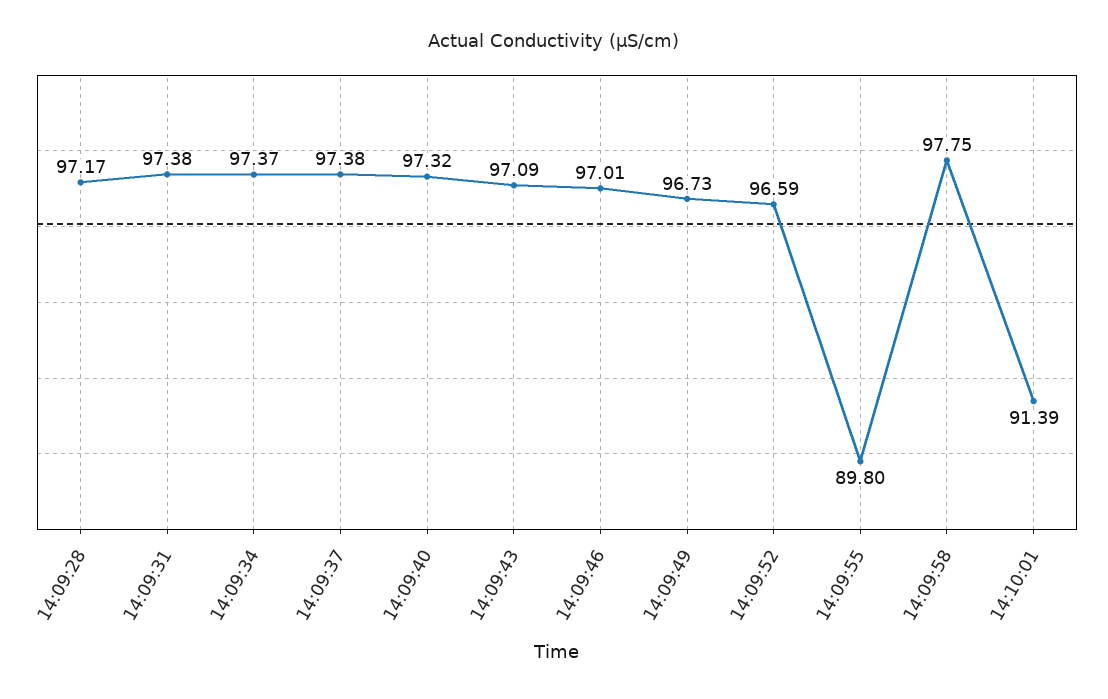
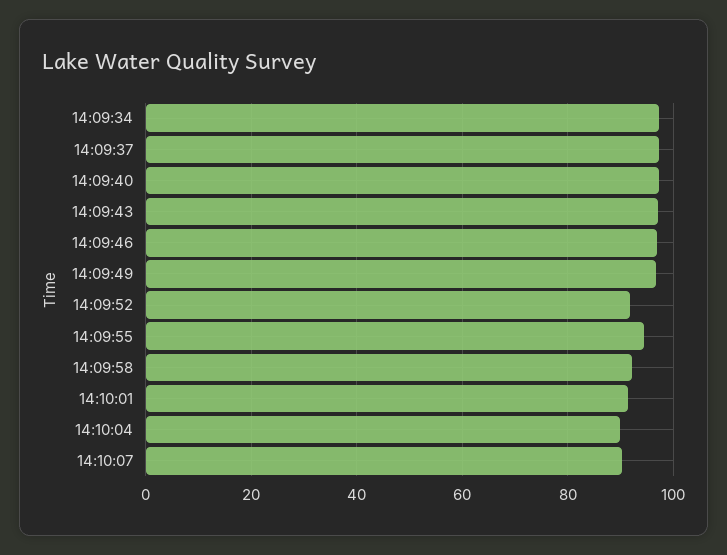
14:09:28: 97.17 -> none
14:09:31: 97.38 -> none
14:09:52: 96.59 -> 92
14:09:55: 89.8 -> 94
14:09:58: 97.75 -> 92
14:10:04: none -> 90
14:10:07: none -> 90

